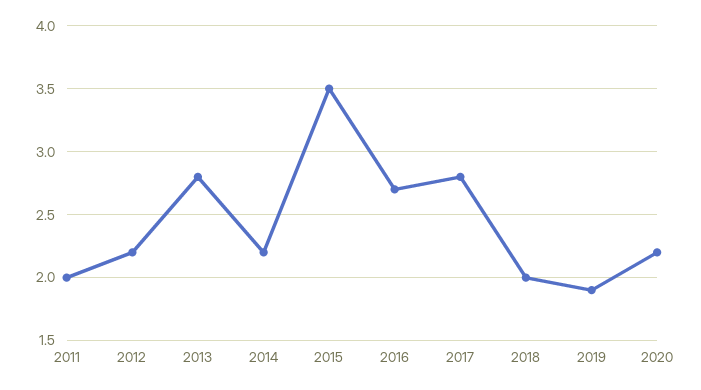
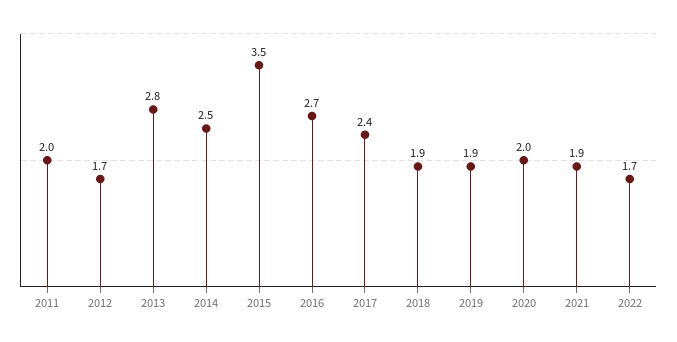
2012: 2.2 -> 1.7
2014: 2.2 -> 2.5
2017: 2.8 -> 2.4
2018: 2 -> 1.9
2020: 2.2 -> 2
2021: none -> 1.9
2022: none -> 1.7

